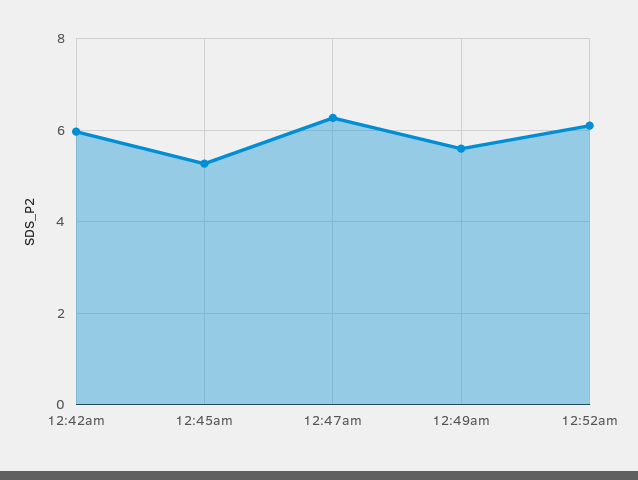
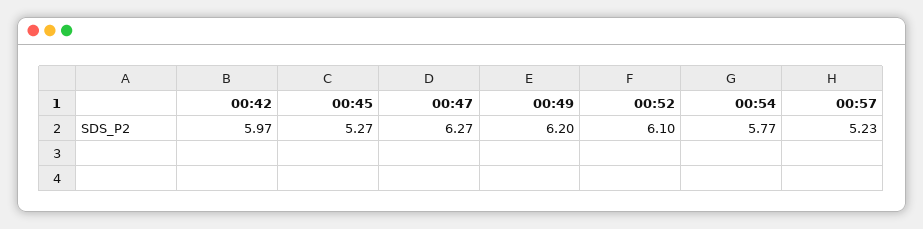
12:49am: 5.6 -> 6.2
00:54: none -> 5.77
00:57: none -> 5.23

